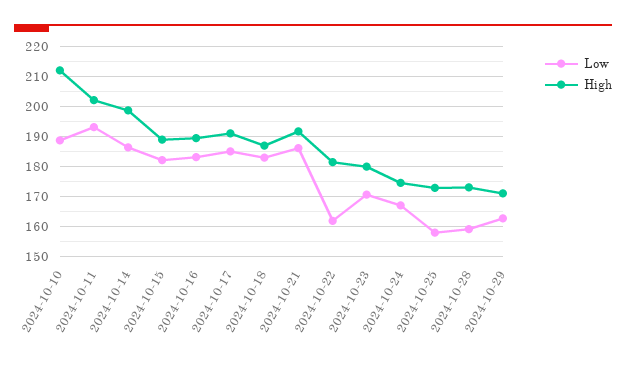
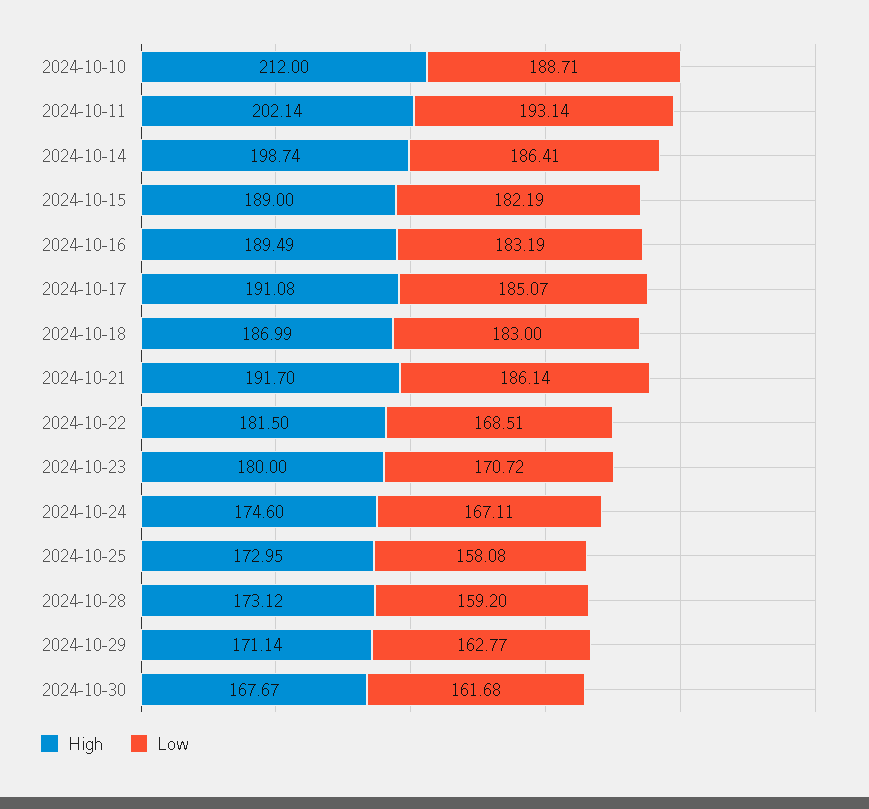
Low, 2024-10-22: 162 -> 168.51
High, 2024-10-30: none -> 167.67
Low, 2024-10-30: none -> 161.68

